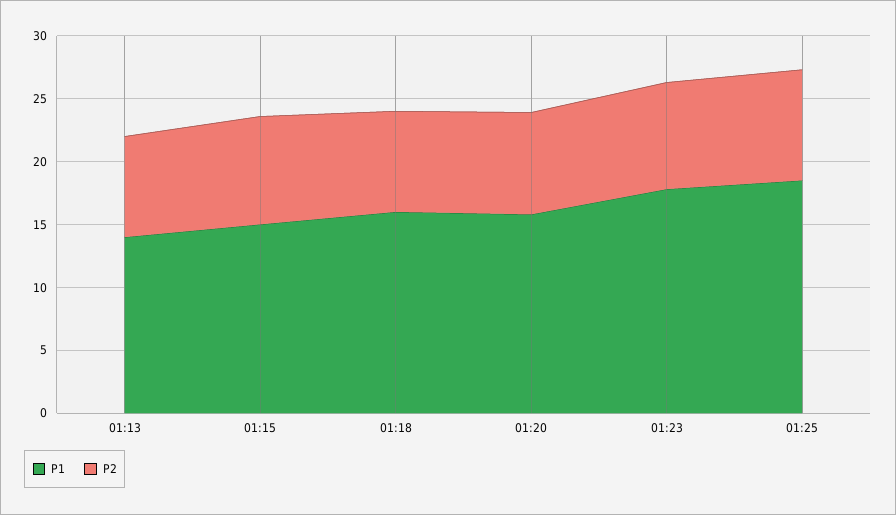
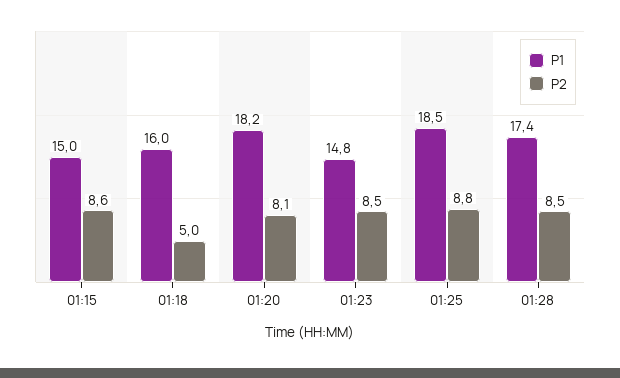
P1, 01:13: 14 -> none
P2, 01:13: 8 -> none
P2, 01:18: 8 -> 5
P1, 01:20: 16 -> 18.2
P1, 01:23: 18 -> 14.8
P1, 01:28: none -> 17.4
P2, 01:28: none -> 8.5

